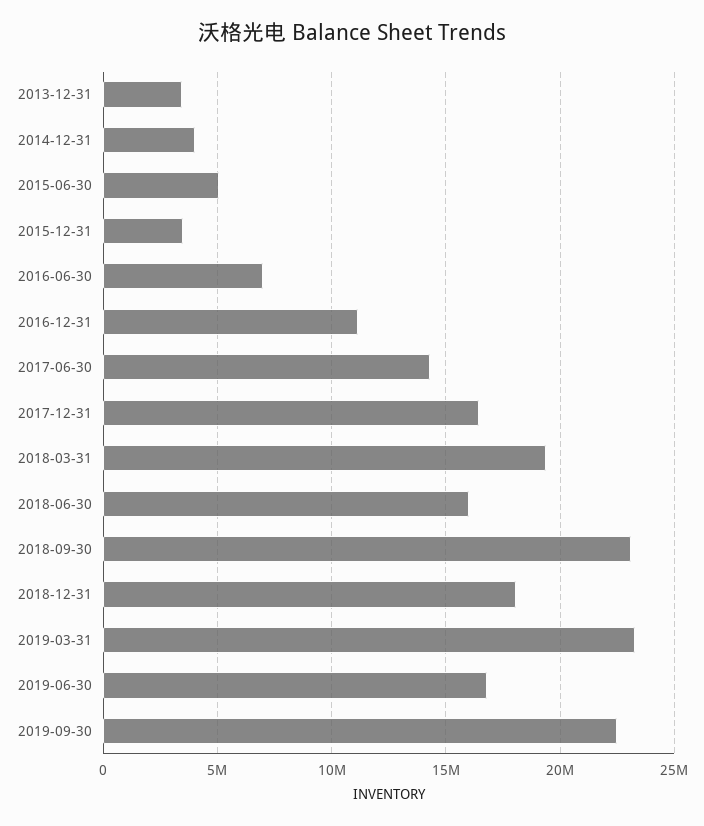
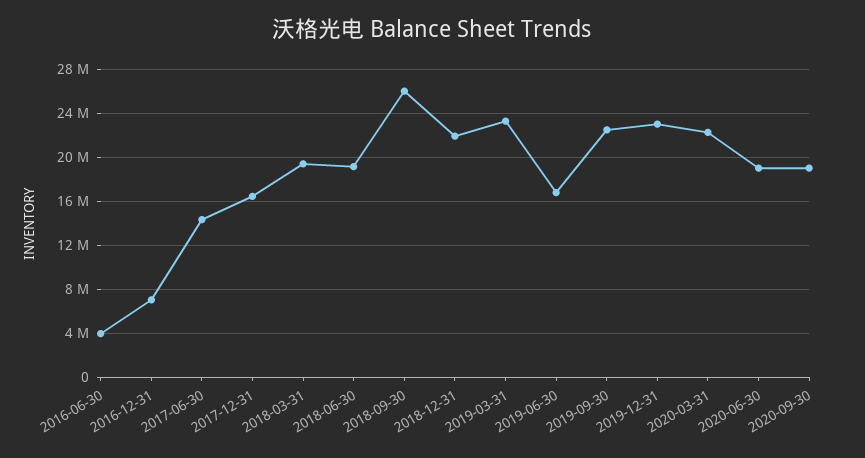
2013-12-31: 3500000 -> none
2014-12-31: 4000000 -> none
2015-06-30: 5000000 -> none
2015-12-31: 3500000 -> none
2016-06-30: 7000000 -> 4000000
2016-12-31: 11000000 -> 7000000
2018-06-30: 16000000 -> 19000000
2018-09-30: 23000000 -> 26000000
2018-12-31: 18000000 -> 22000000
2019-12-31: none -> 23000000
2020-03-31: none -> 22000000
2020-06-30: none -> 19000000
2020-09-30: none -> 19000000

